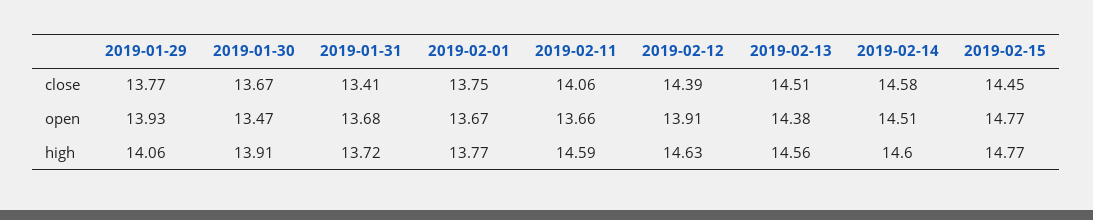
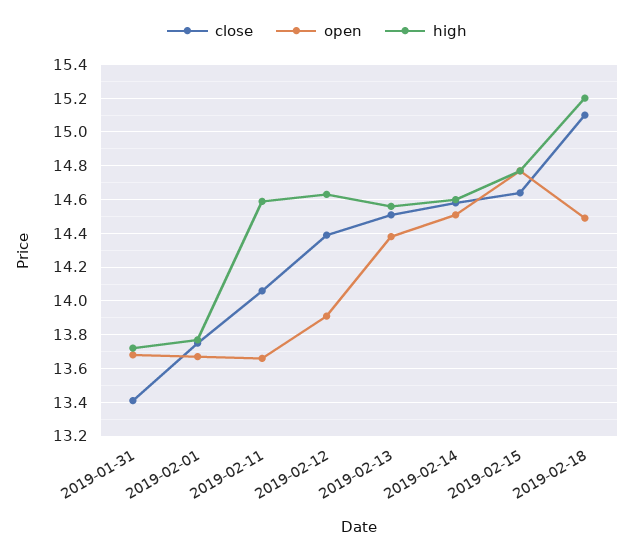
close, 2019-01-29: 13.77 -> none
close, 2019-01-30: 13.67 -> none
close, 2019-02-15: 14.45 -> 14.65
open, 2019-01-29: 13.93 -> none
open, 2019-01-30: 13.47 -> none
high, 2019-01-29: 14.06 -> none
high, 2019-01-30: 13.91 -> none
close, 2019-02-18: none -> 15.1
open, 2019-02-18: none -> 14.5
high, 2019-02-18: none -> 15.2

